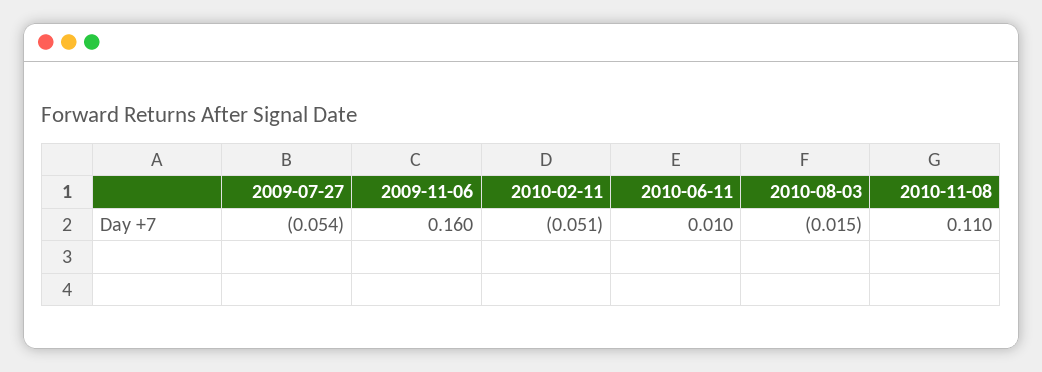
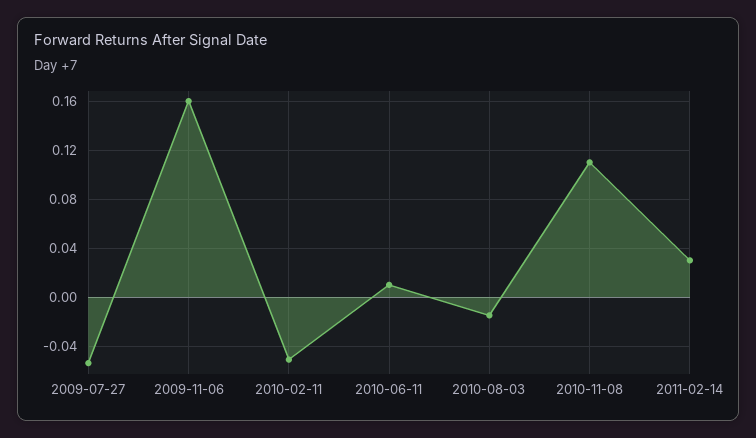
2011-02-14: none -> 0.03

